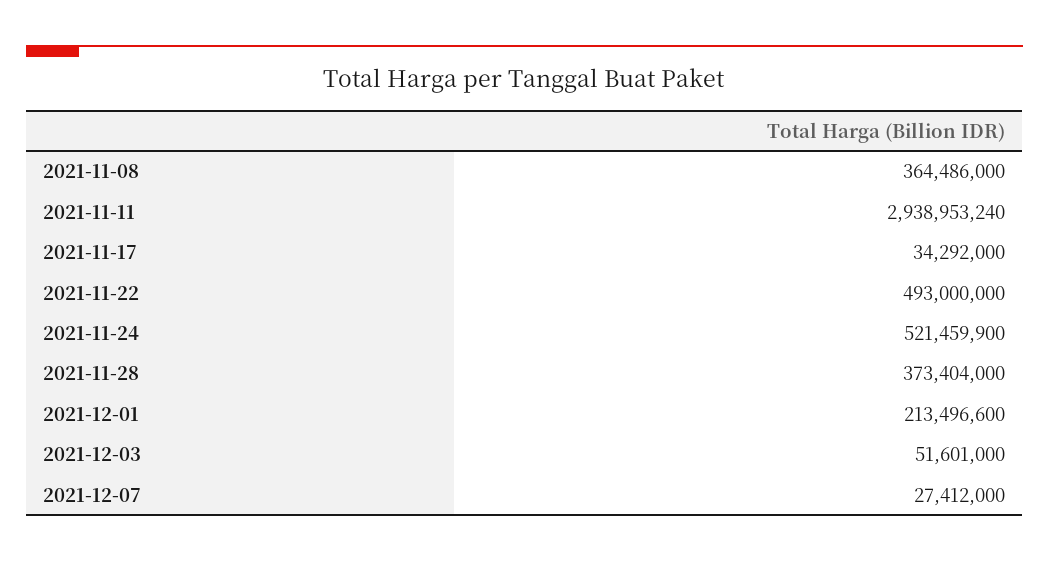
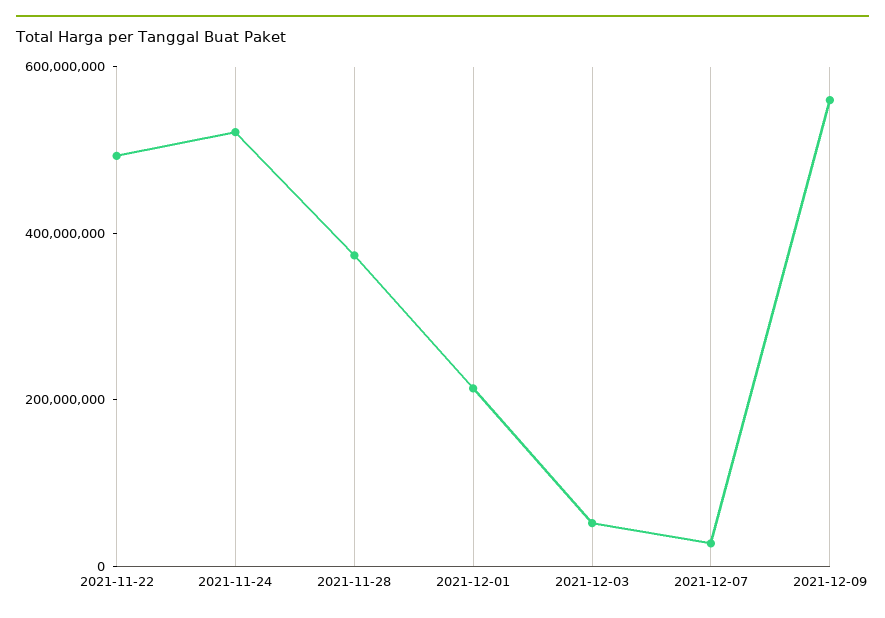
2021-11-08: 364486000 -> none
2021-11-11: 2938953240 -> none
2021-11-17: 34292000 -> none
2021-12-09: none -> 550000000

